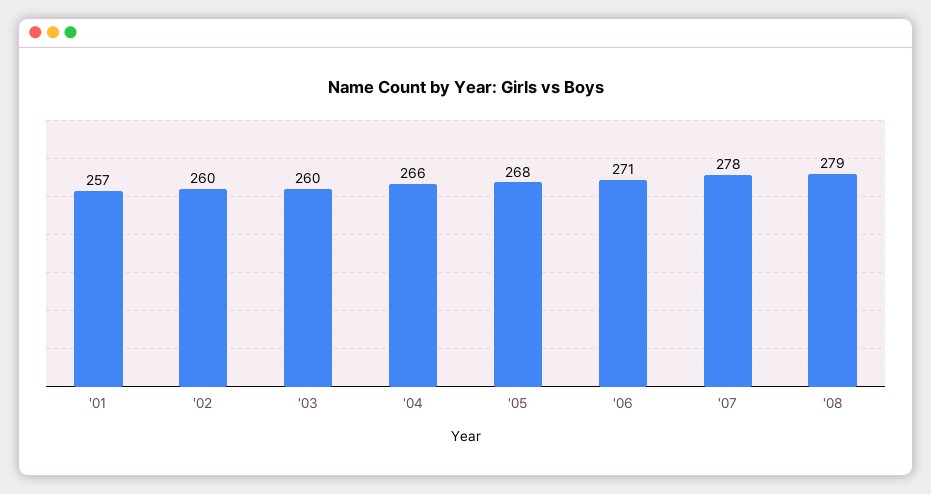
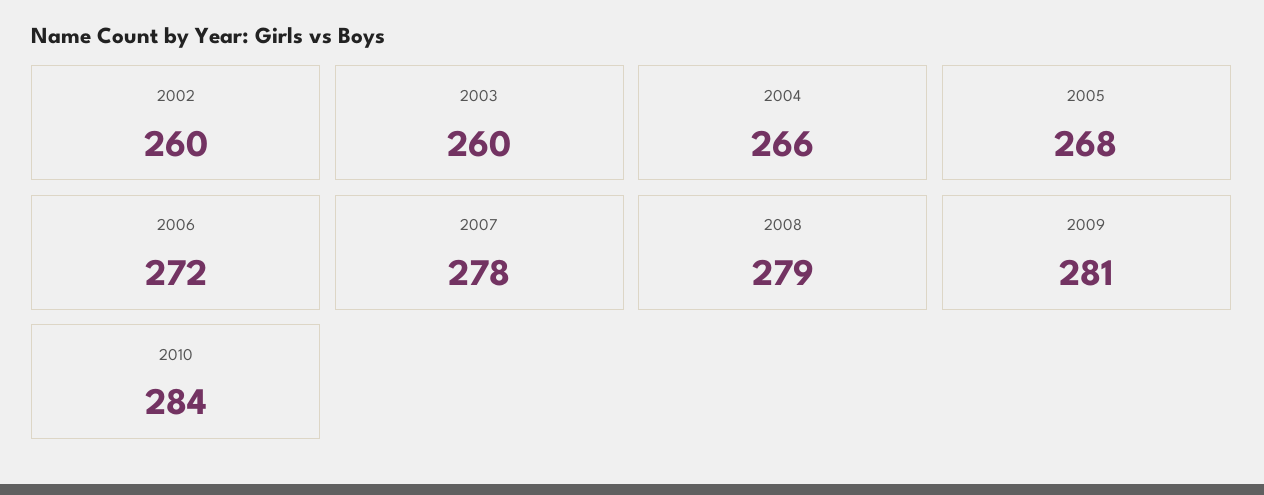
'01: 257 -> none
'06: 271 -> 272
2009: none -> 281
2010: none -> 284

